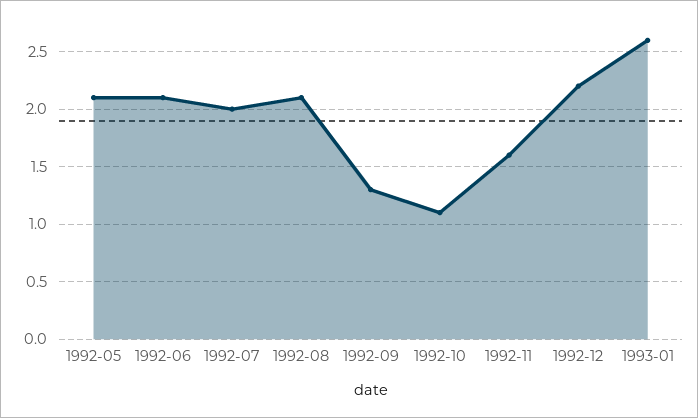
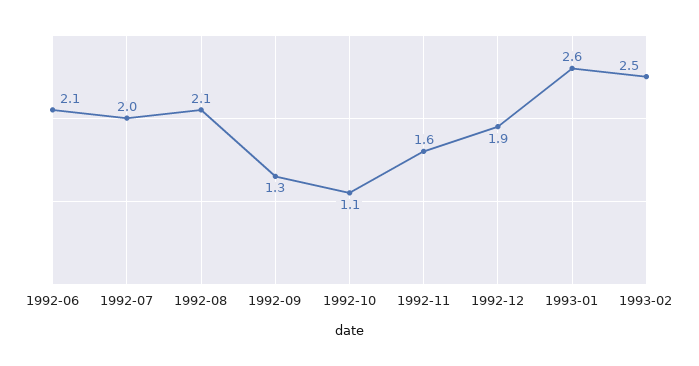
1992-05: 2.1 -> none
1992-12: 2.2 -> 1.9
1993-02: none -> 2.5

